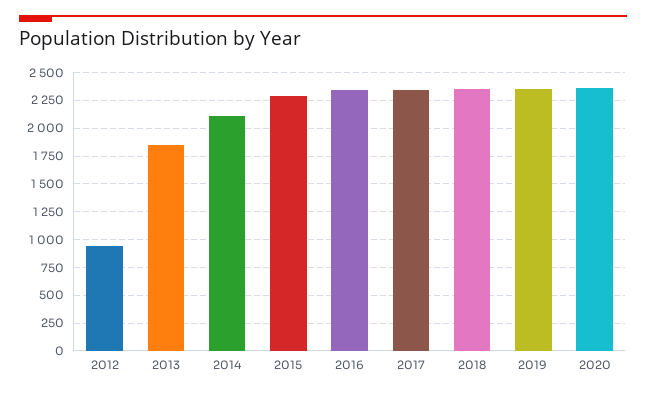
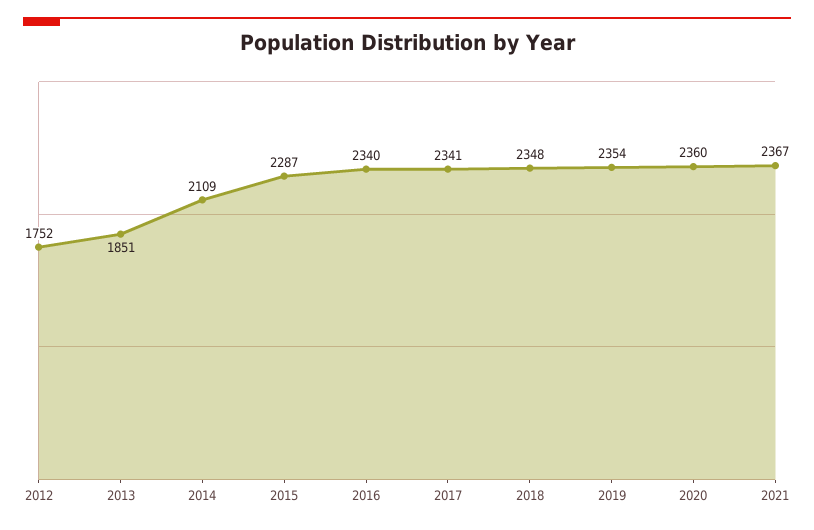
2012: 1000 -> 1752
2021: none -> 2367

